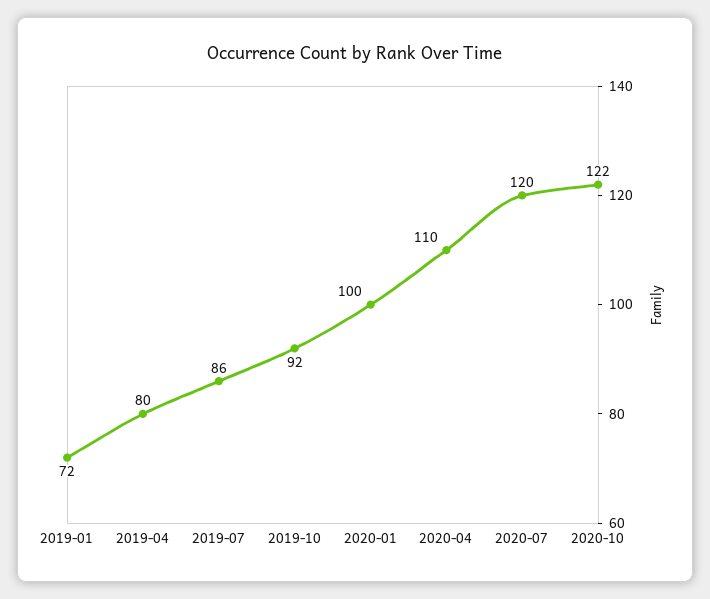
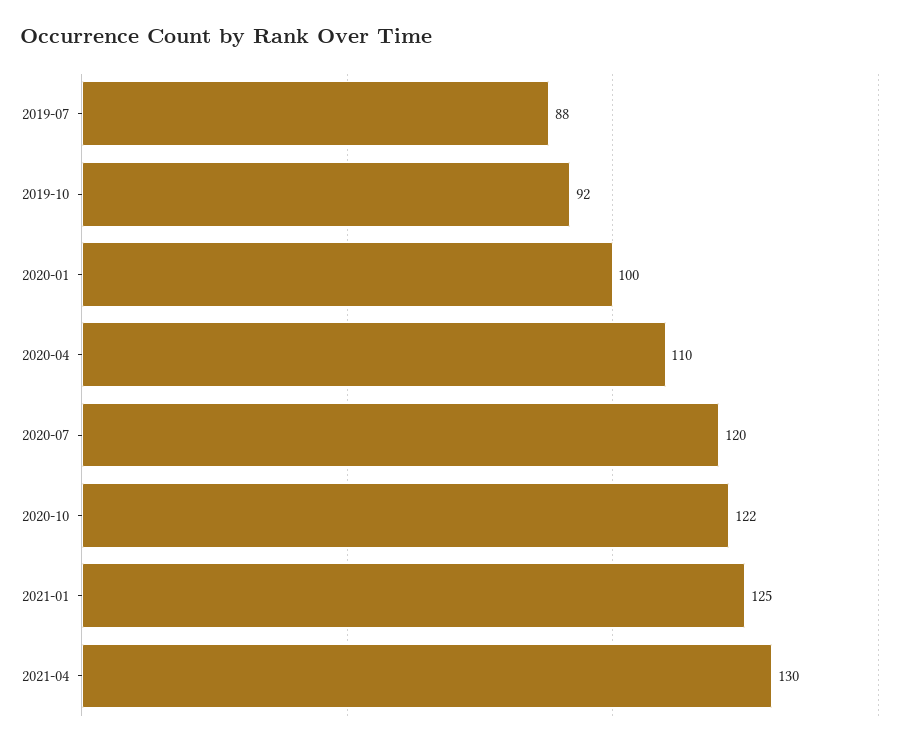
2019-01: 72 -> none
2019-04: 80 -> none
2019-07: 86 -> 88
2021-01: none -> 125
2021-04: none -> 130

